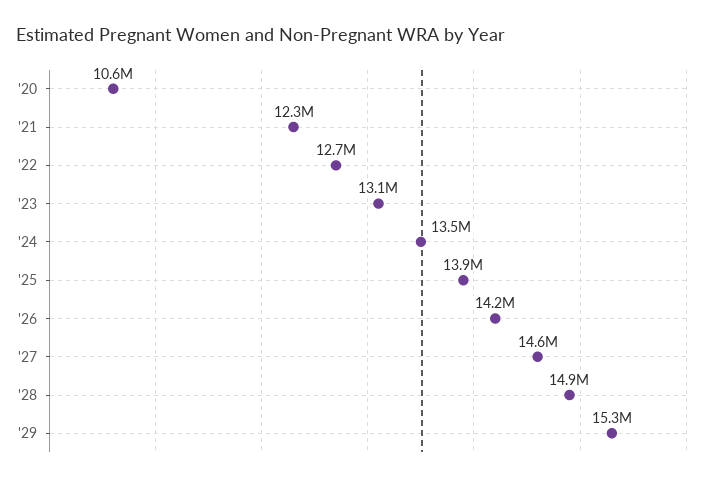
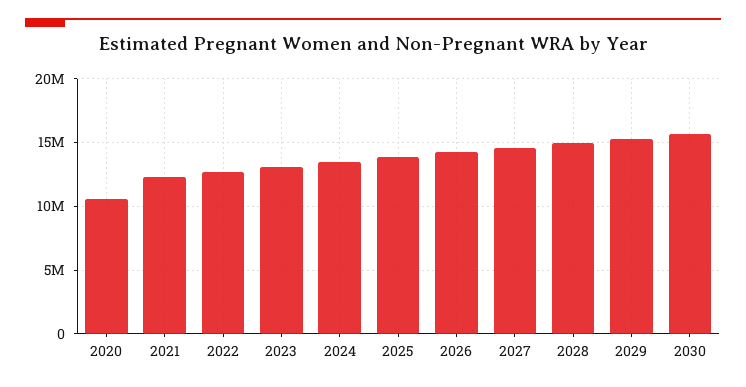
2030: none -> 15500000

